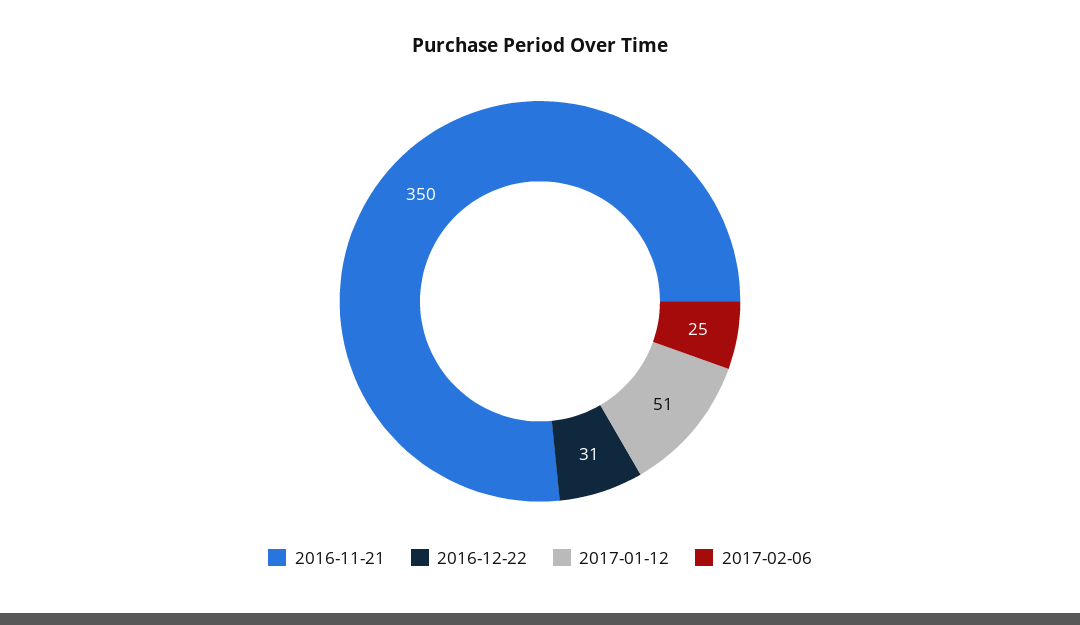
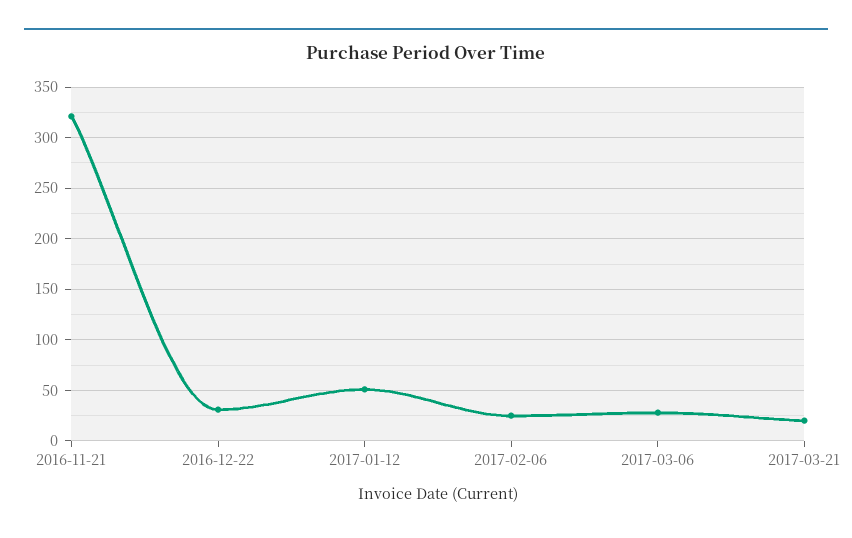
2016-11-21: 350 -> 320
2017-03-06: none -> 30
2017-03-21: none -> 20

